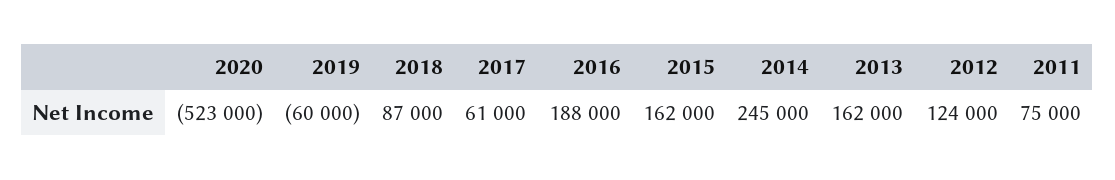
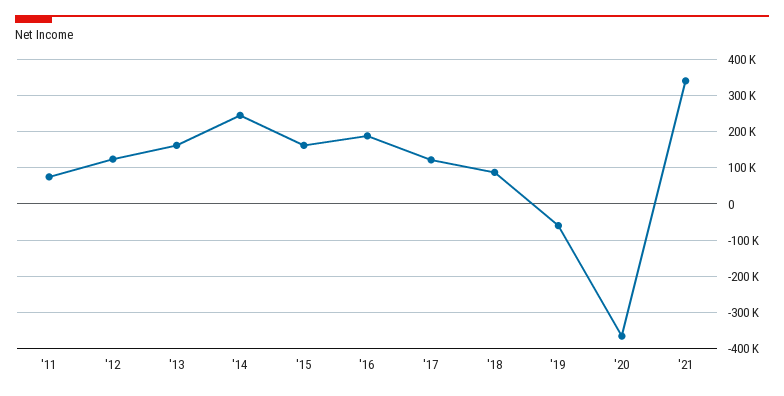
2020: -523000 -> -360000
2017: 61000 -> 120000
'21: none -> 340000

